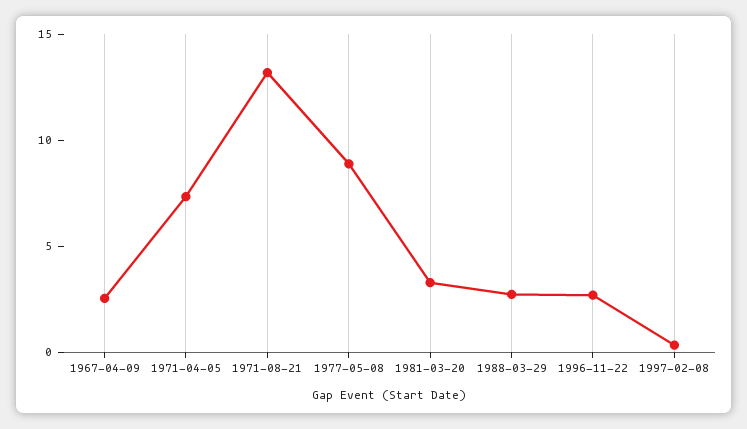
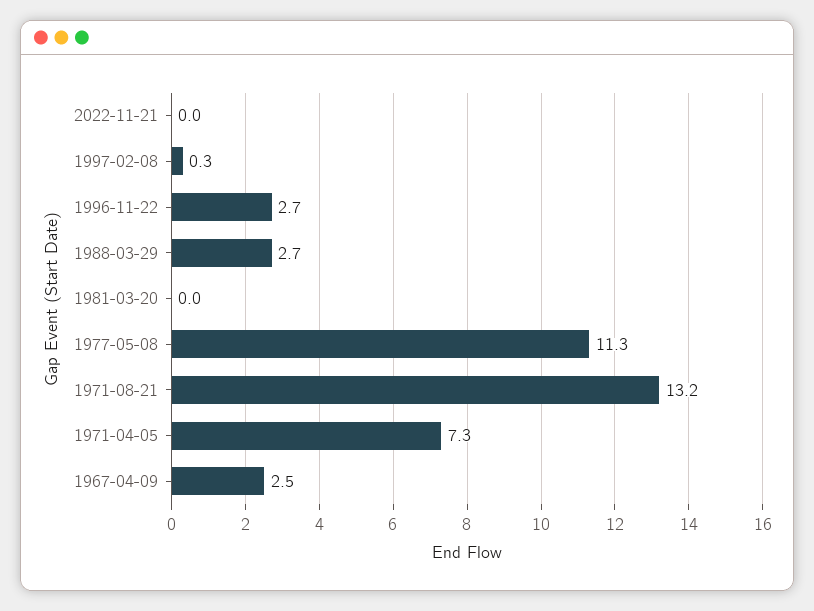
1977-05-08: 9 -> 11.3
1981-03-20: 3 -> 0
2022-11-21: none -> 0

